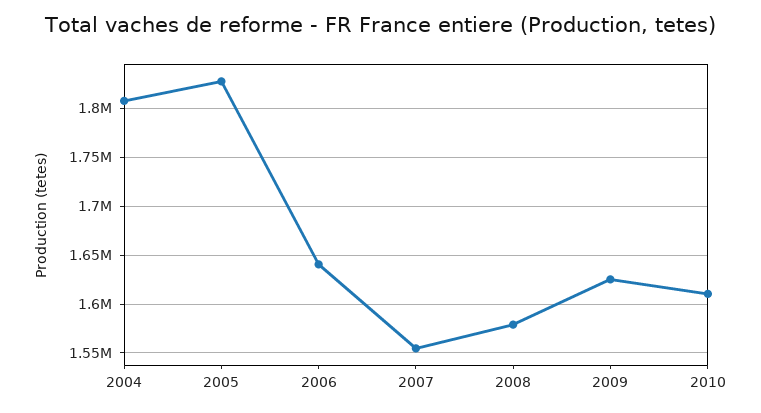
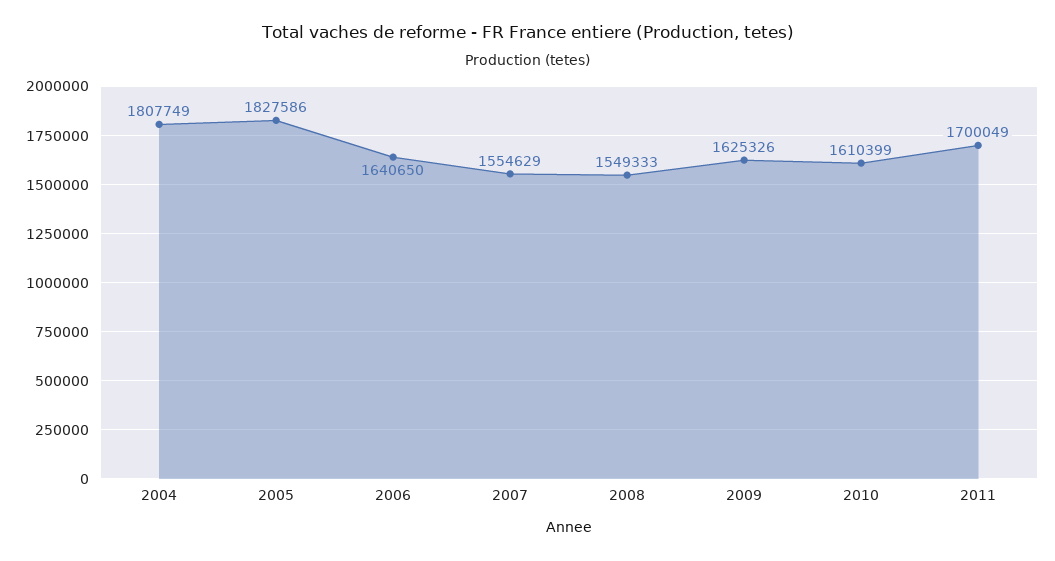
2008: 1580000 -> 1549333
2011: none -> 1700049

